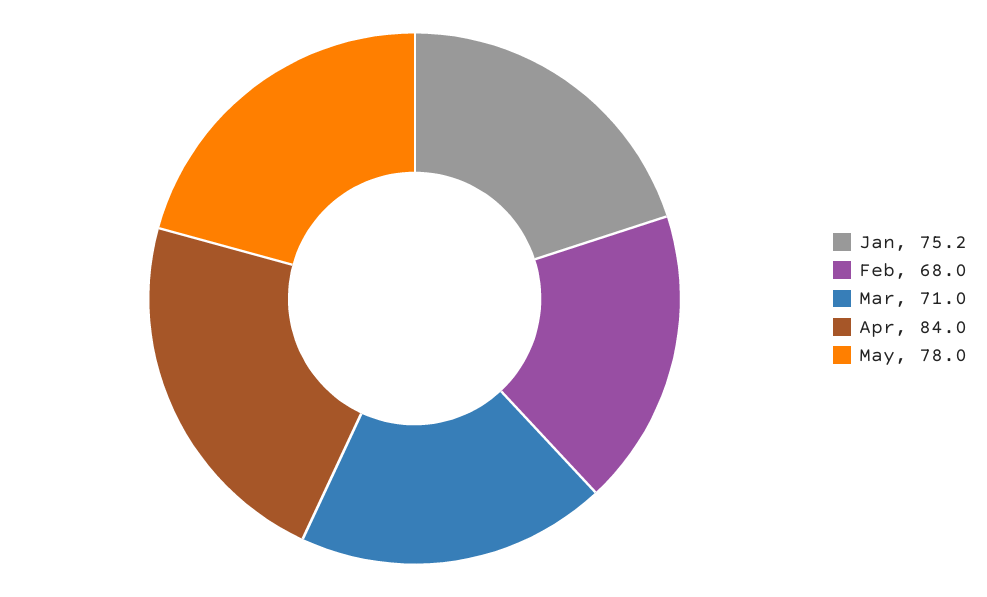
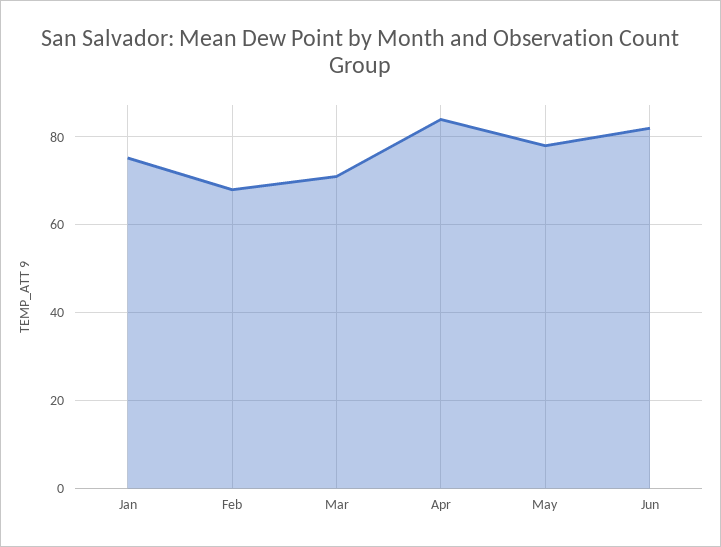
Jun: none -> 82

